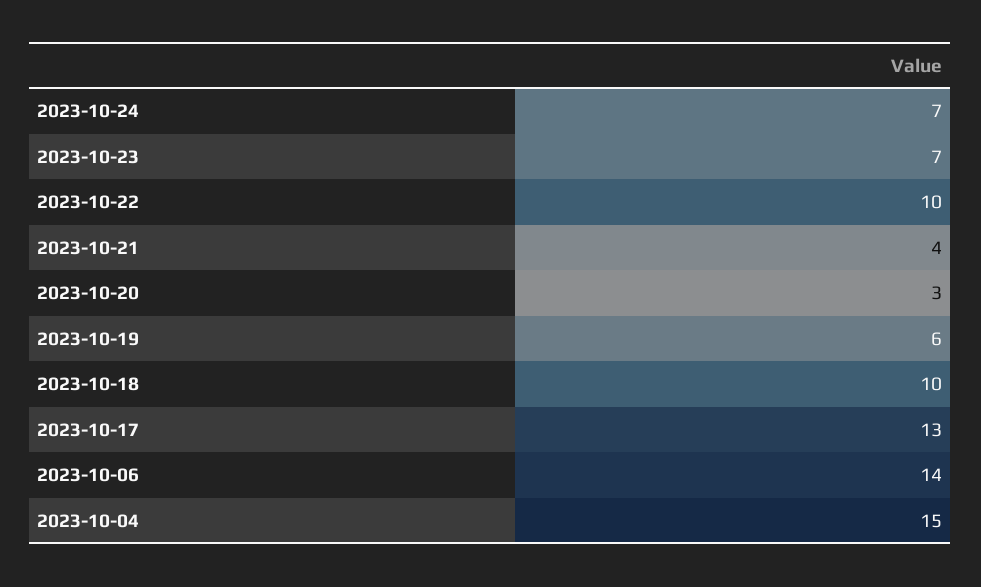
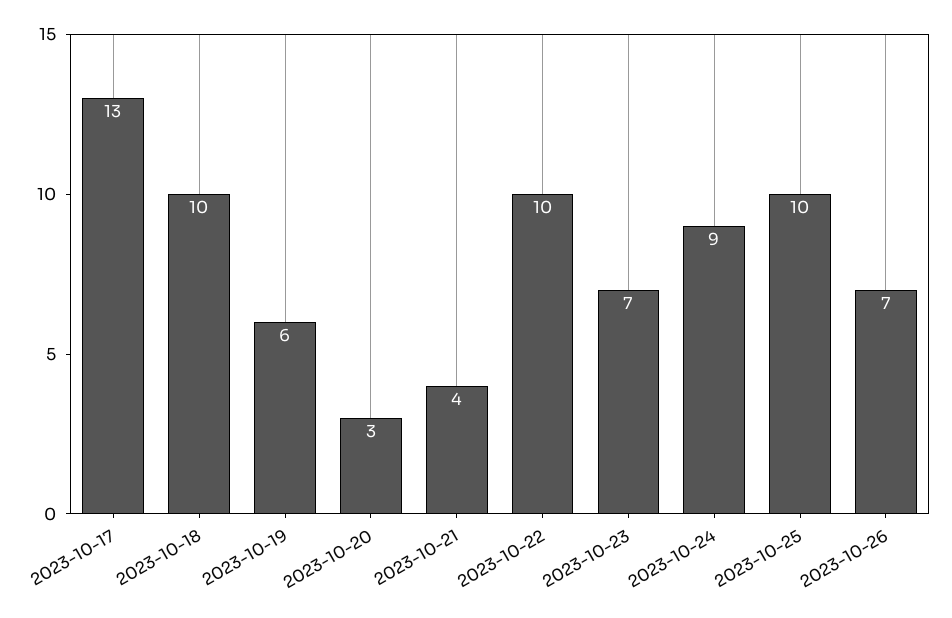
2023-10-24: 7 -> 9
2023-10-06: 14 -> none
2023-10-04: 15 -> none
2023-10-25: none -> 10
2023-10-26: none -> 7

